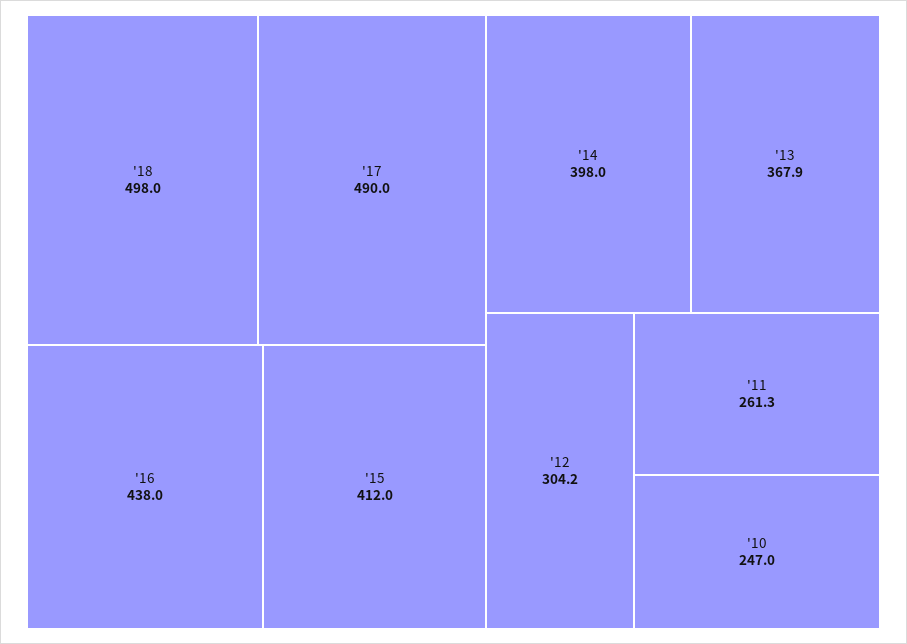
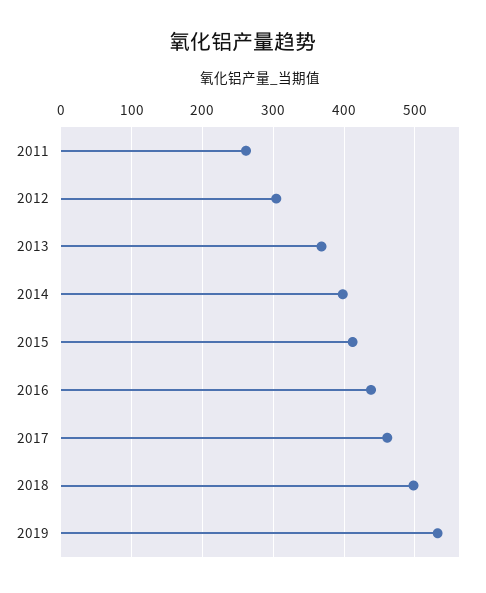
'17: 490 -> 460
'10: 247 -> none
2019: none -> 530

